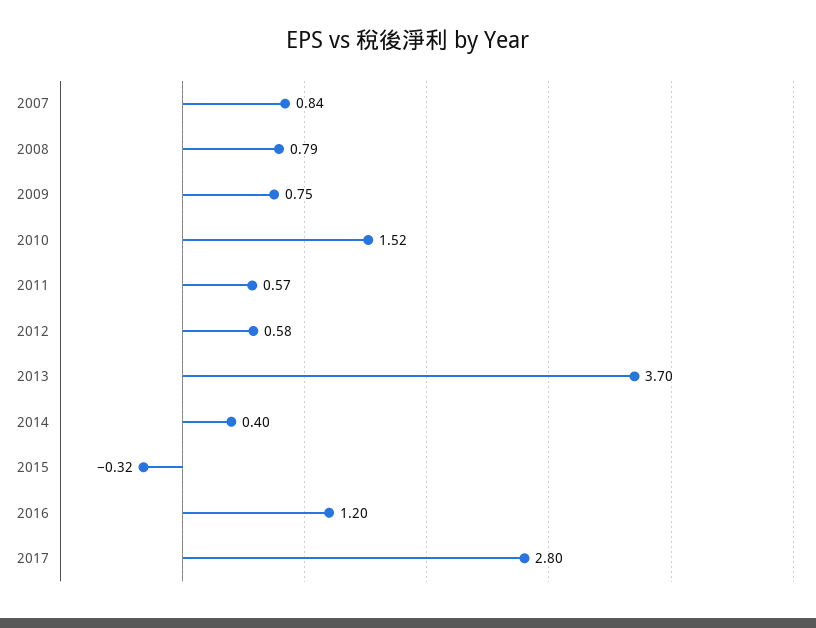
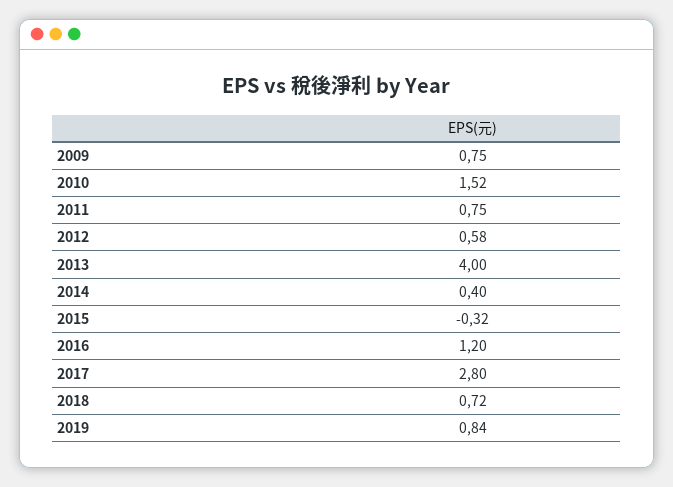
2007: 0.84 -> none
2008: 0.79 -> none
2011: 0.57 -> 0.75
2013: 3.7 -> 4
2018: none -> 0.72
2019: none -> 0.84

